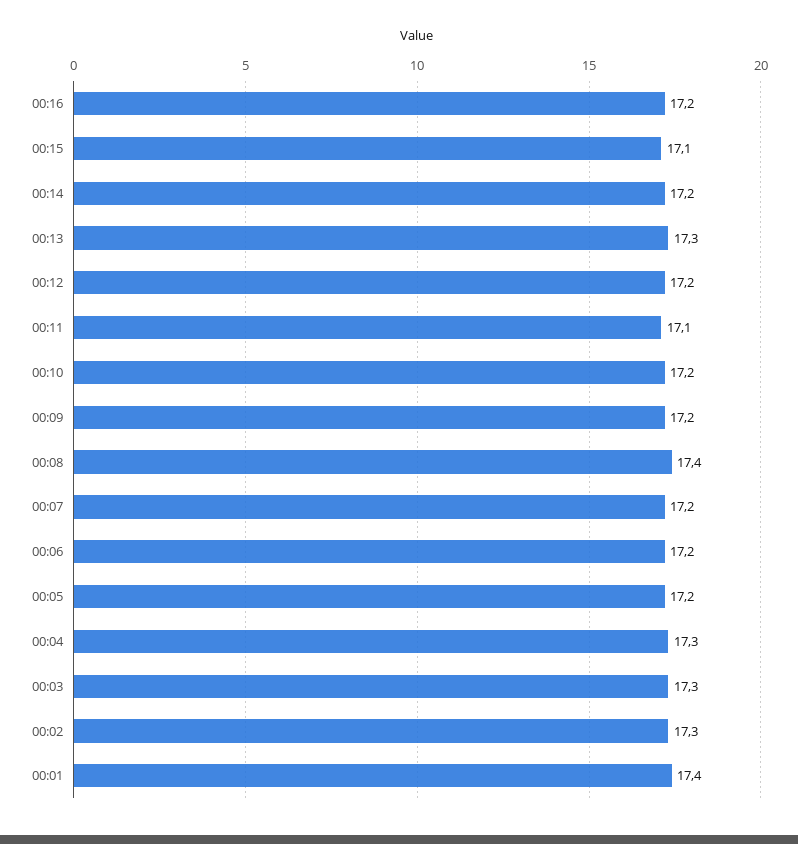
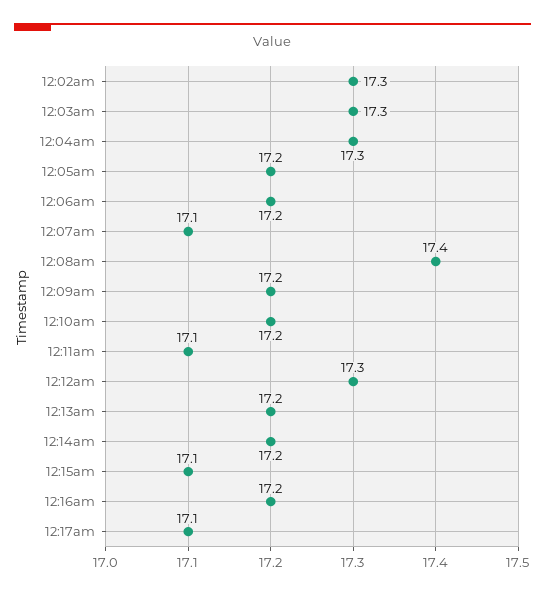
00:13: 17.3 -> 17.2
00:12: 17.2 -> 17.3
00:07: 17.2 -> 17.1
00:01: 17.4 -> none
12:17am: none -> 17.1

